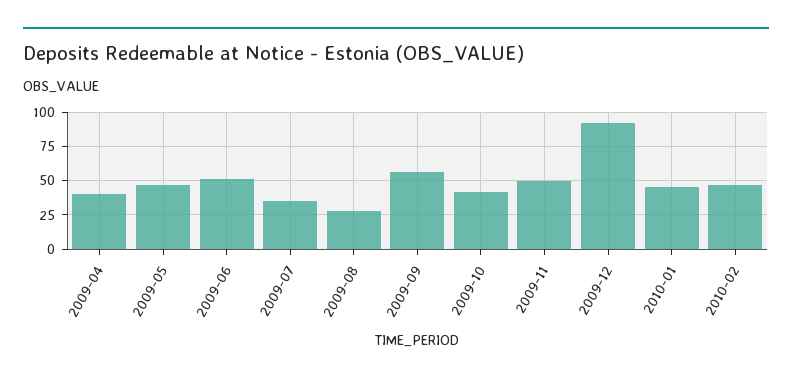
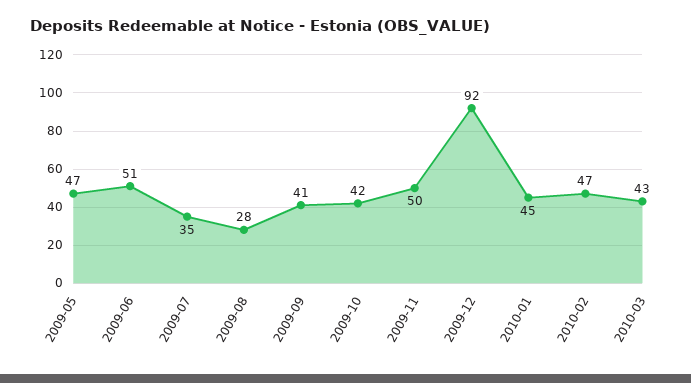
2009-04: 40 -> none
2009-09: 55 -> 41
2010-03: none -> 43

